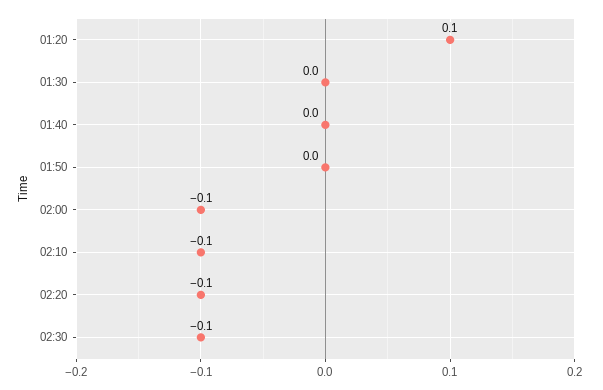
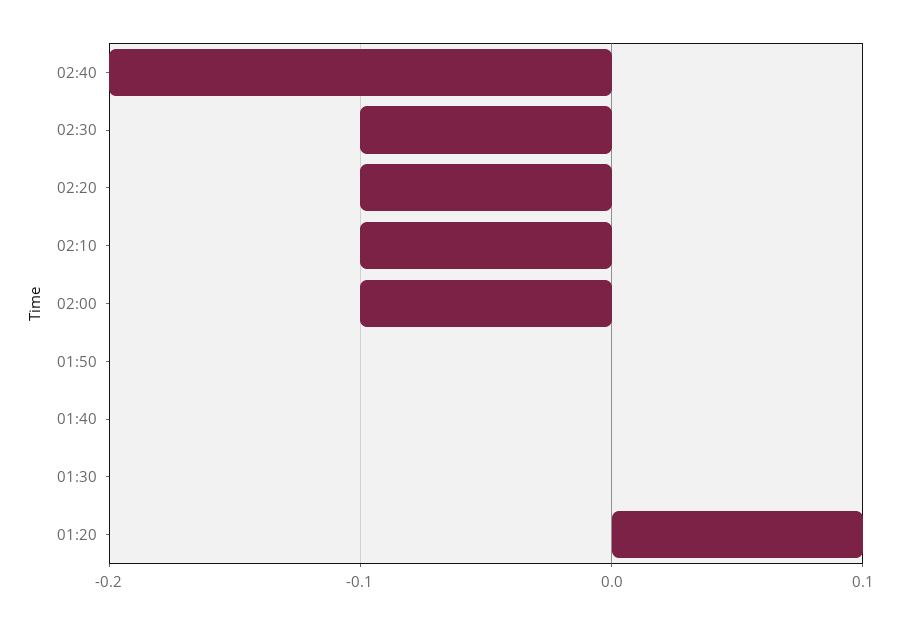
02:40: none -> -0.2

